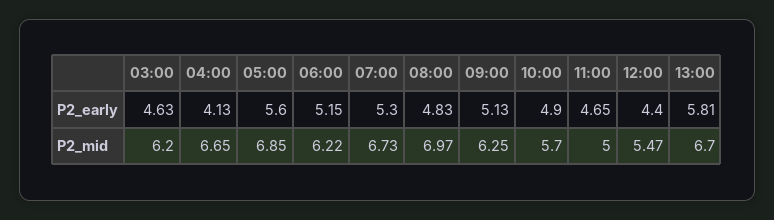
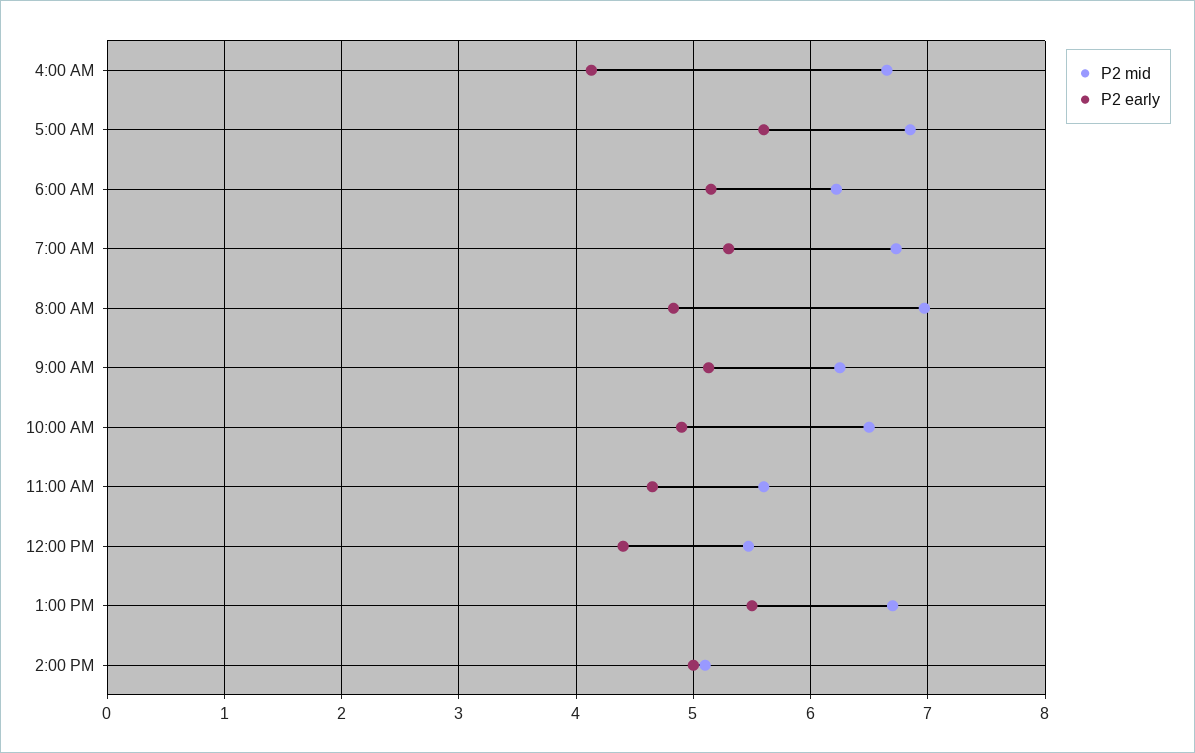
P2_early, 03:00: 4.63 -> none
P2_early, 13:00: 5.81 -> 5.5
P2_mid, 03:00: 6.2 -> none
P2_mid, 10:00: 5.7 -> 6.5
P2_mid, 11:00: 5 -> 5.6
P2_mid, 2:00 PM: none -> 5.1
P2_early, 2:00 PM: none -> 5

